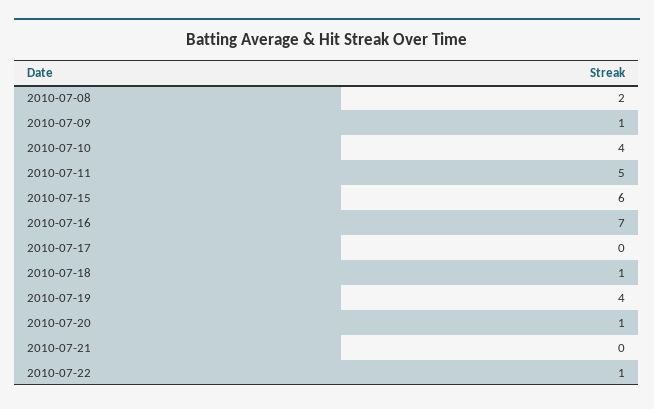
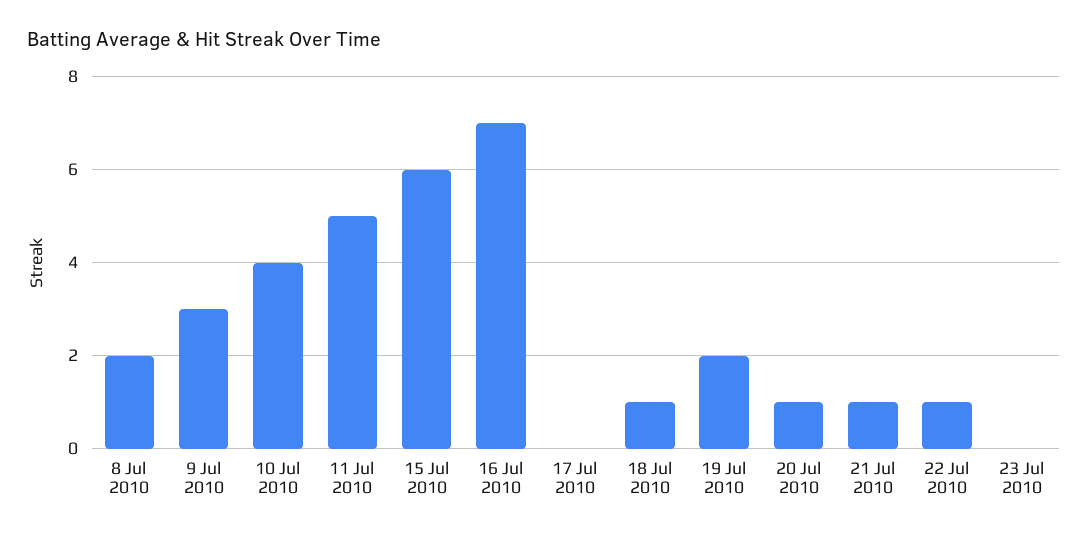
2010-07-09: 1 -> 3
2010-07-19: 4 -> 2
2010-07-21: 0 -> 1
23 Jul 2010: none -> 0

